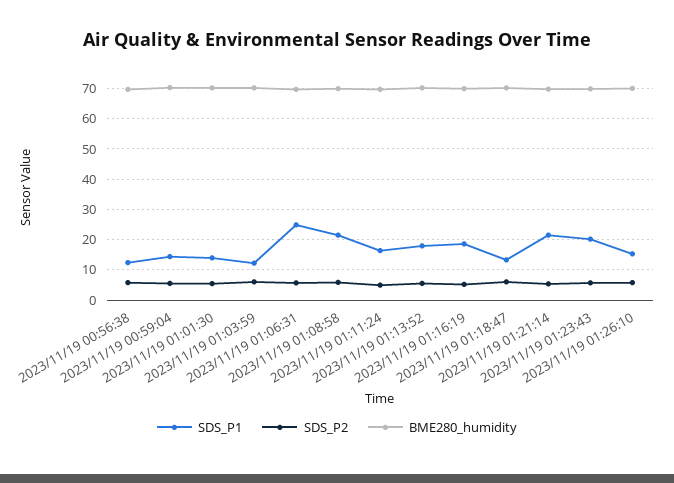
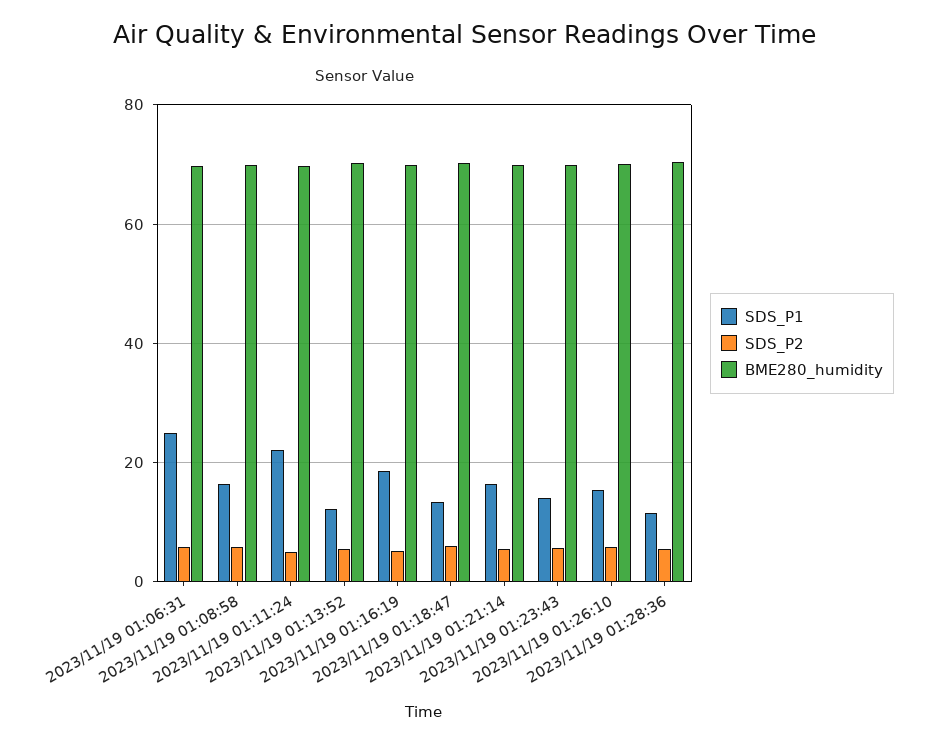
SDS_P1, 2023/11/19 00:56:38: 12 -> none
SDS_P2, 2023/11/19 00:56:38: 6 -> none
BME280_humidity, 2023/11/19 00:56:38: 70 -> none
SDS_P1, 2023/11/19 00:59:04: 14 -> none
SDS_P2, 2023/11/19 00:59:04: 6 -> none
BME280_humidity, 2023/11/19 00:59:04: 70 -> none
SDS_P1, 2023/11/19 01:01:30: 14 -> none
SDS_P2, 2023/11/19 01:01:30: 6 -> none
BME280_humidity, 2023/11/19 01:01:30: 70 -> none
SDS_P1, 2023/11/19 01:03:59: 12 -> none
SDS_P2, 2023/11/19 01:03:59: 6 -> none
BME280_humidity, 2023/11/19 01:03:59: 70 -> none
SDS_P1, 2023/11/19 01:08:58: 22 -> 16
SDS_P1, 2023/11/19 01:11:24: 16 -> 22
SDS_P1, 2023/11/19 01:13:52: 18 -> 12
SDS_P1, 2023/11/19 01:21:14: 22 -> 16
SDS_P1, 2023/11/19 01:23:43: 20 -> 14
SDS_P1, 2023/11/19 01:28:36: none -> 12
SDS_P2, 2023/11/19 01:28:36: none -> 6
BME280_humidity, 2023/11/19 01:28:36: none -> 70

